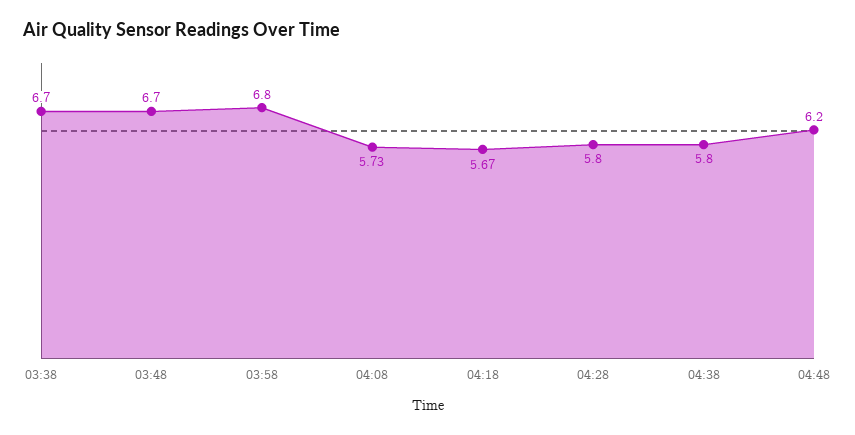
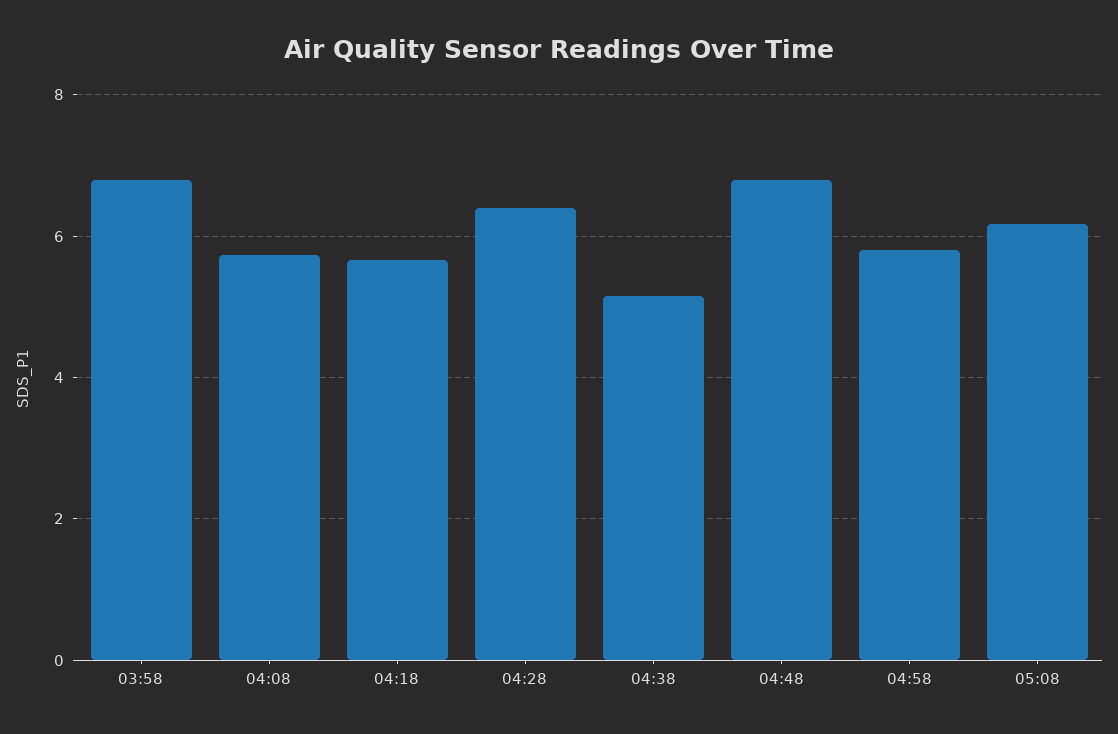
03:38: 6.7 -> none
03:48: 6.7 -> none
04:28: 5.8 -> 6.4
04:38: 5.8 -> 5.2
04:48: 6.2 -> 6.8
04:58: none -> 5.8
05:08: none -> 6.2

